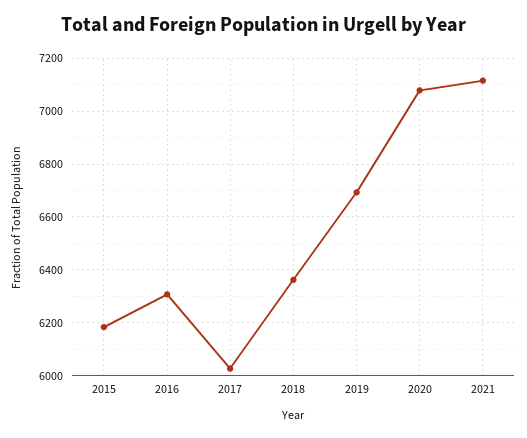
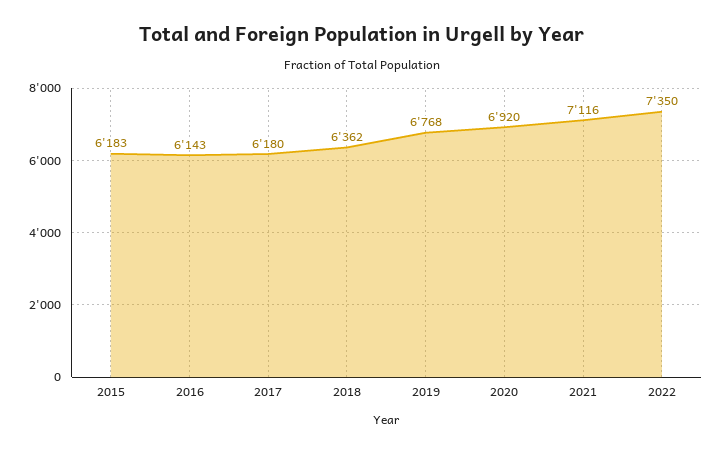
2016: 6300 -> 6143
2017: 6025 -> 6180
2019: 6700 -> 6768
2020: 7075 -> 6920
2022: none -> 7350

